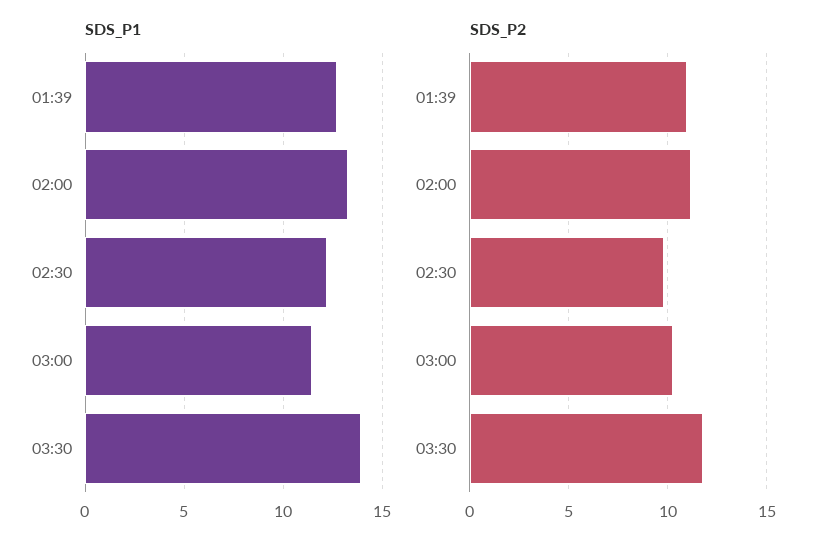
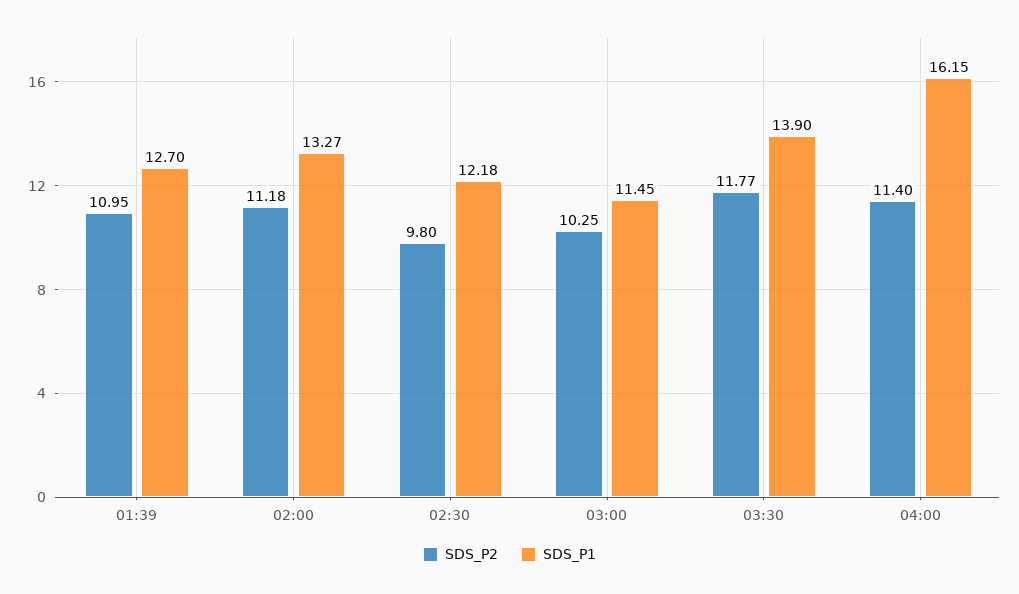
SDS_P2, 04:00: none -> 11.4
SDS_P1, 04:00: none -> 16.15

